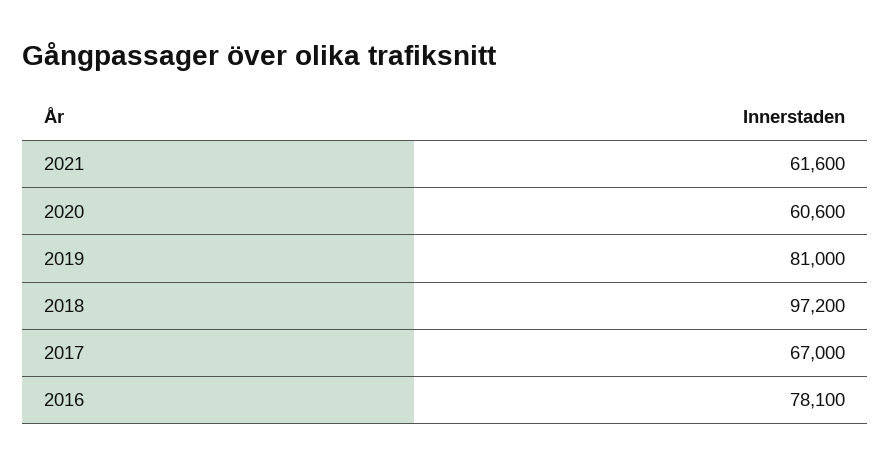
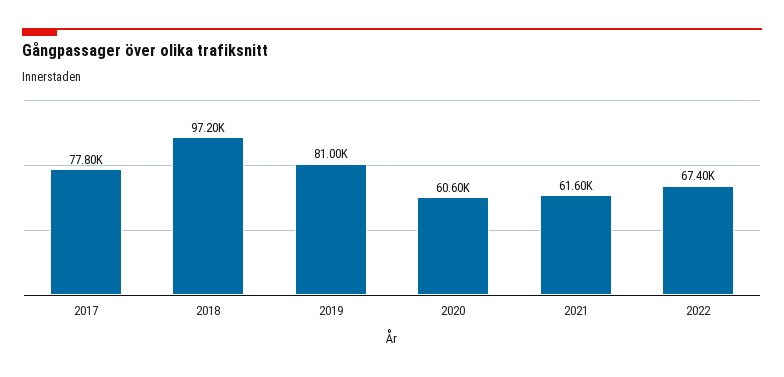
2017: 67000 -> 77800
2016: 78100 -> none
2022: none -> 67400

